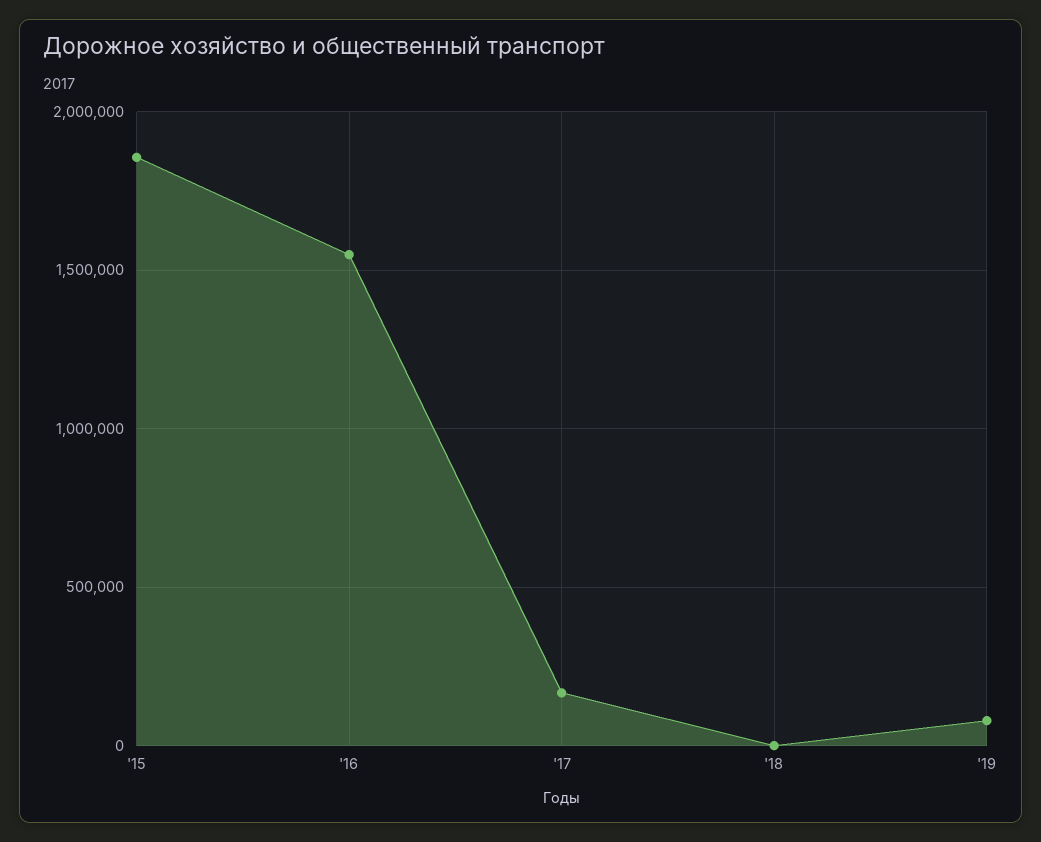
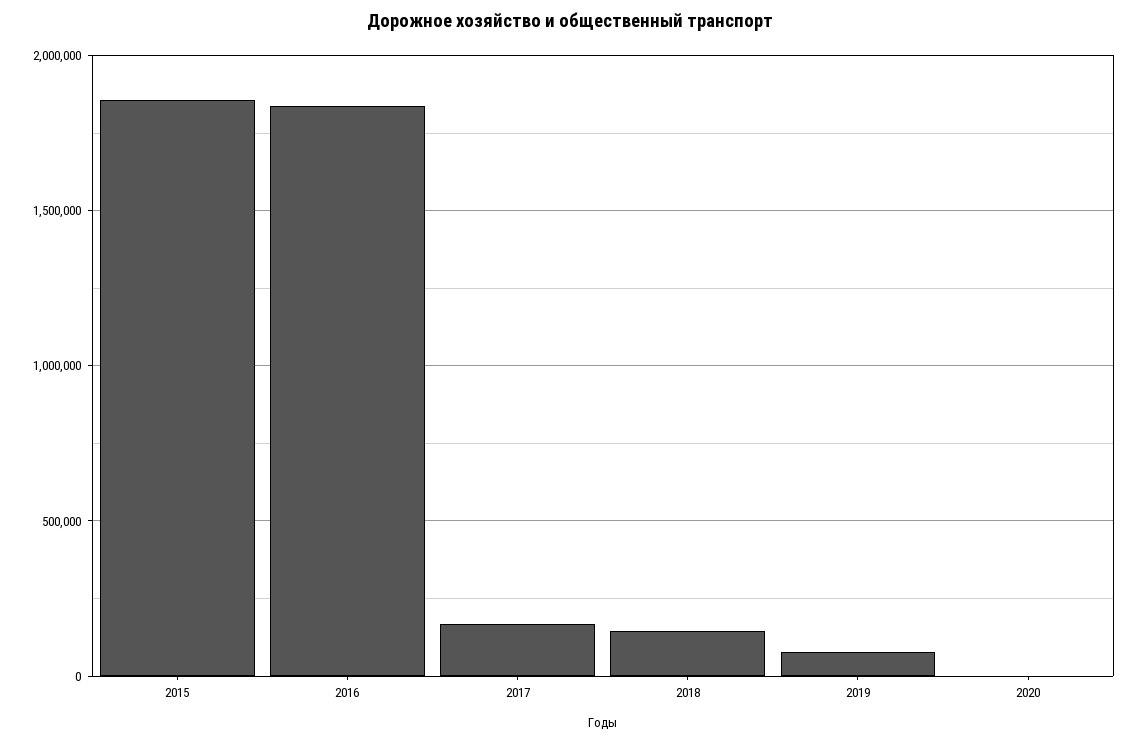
'16: 1550000 -> 1850000
'18: 0 -> 150000
2020: none -> 0

